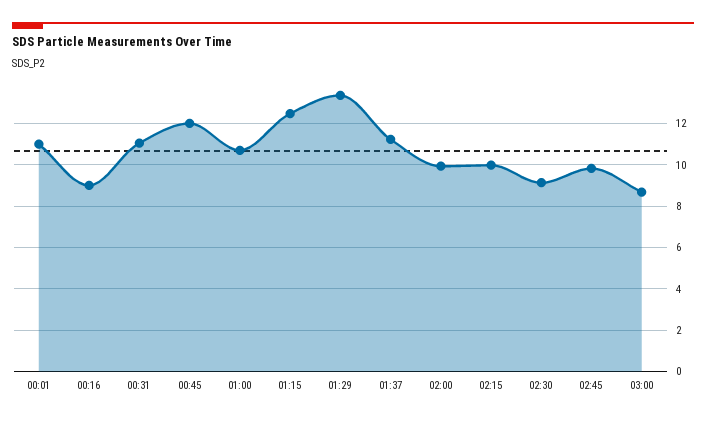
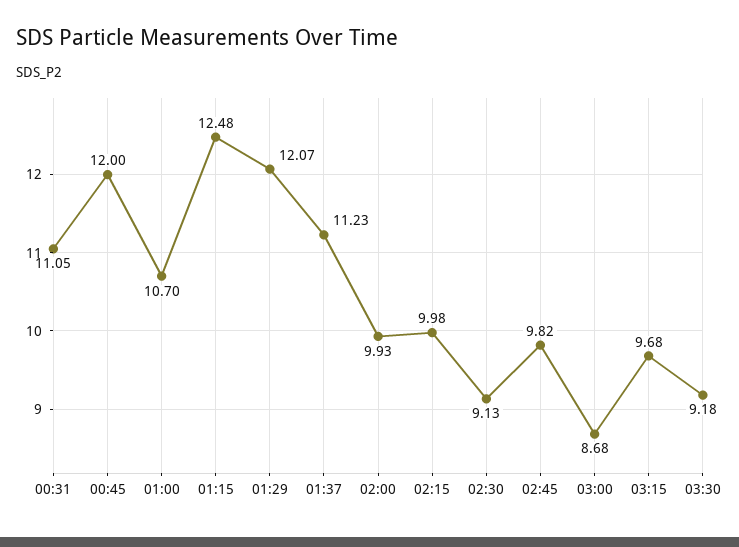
00:01: 11 -> none
00:16: 9 -> none
01:29: 13.5 -> 12.07
03:15: none -> 9.68
03:30: none -> 9.18

